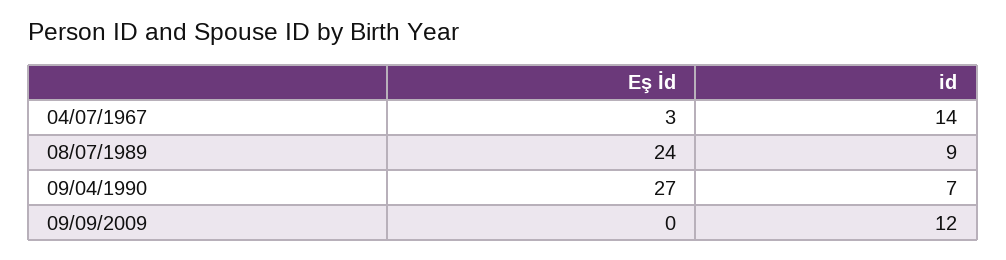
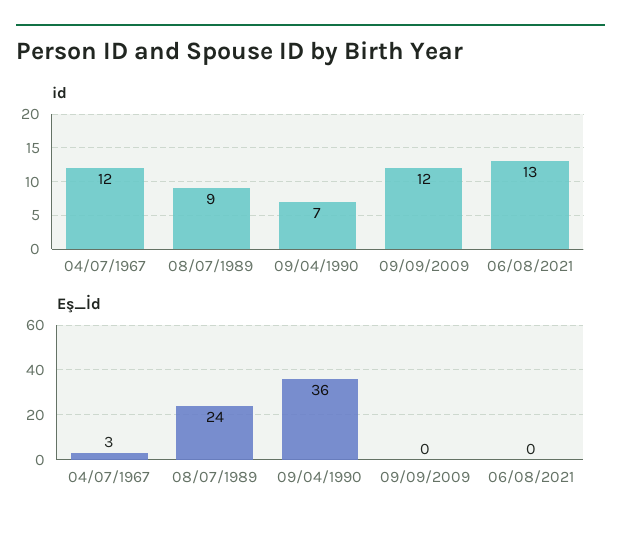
id, 04/07/1967: 14 -> 12
Eş İd, 09/04/1990: 27 -> 36
id, 06/08/2021: none -> 13
Eş İd, 06/08/2021: none -> 0

